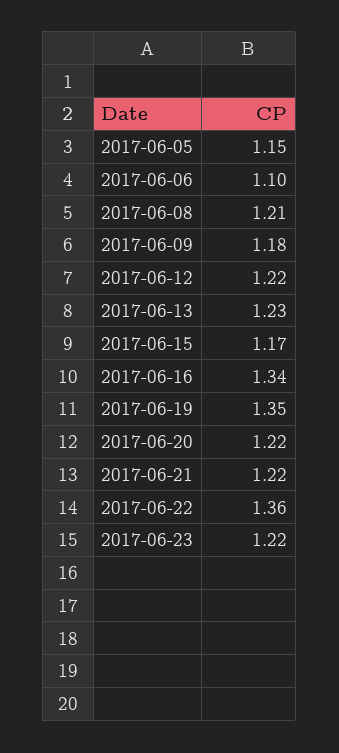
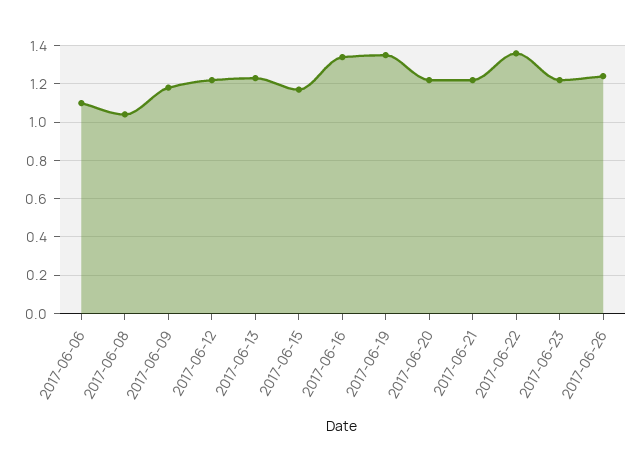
2017-06-05: 1.15 -> none
2017-06-08: 1.21 -> 1.05
2017-06-26: none -> 1.25

